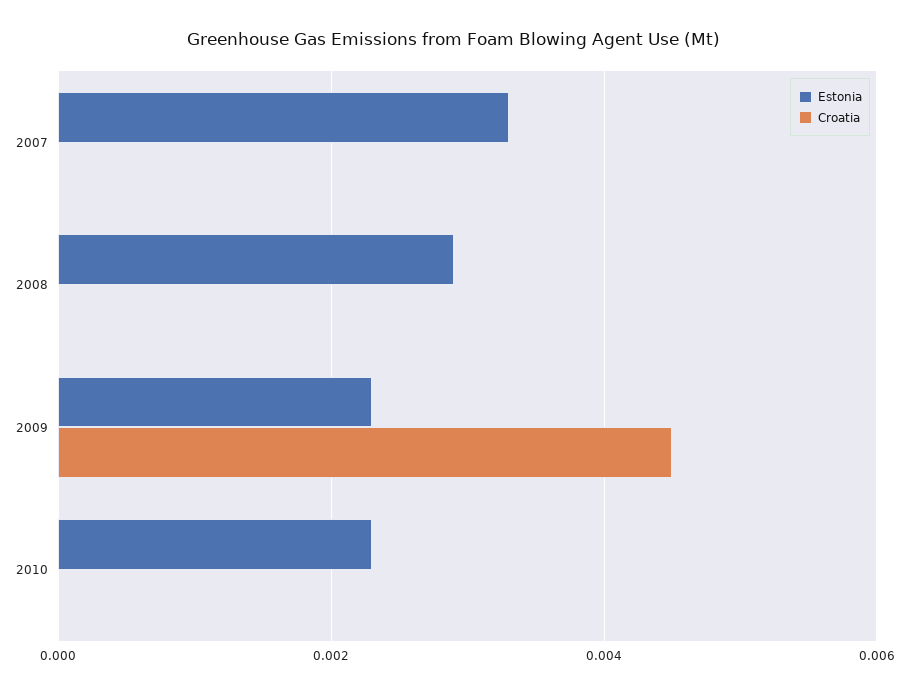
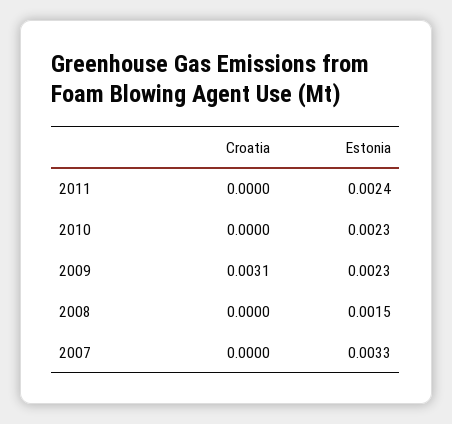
Estonia, 2008: 0.003 -> 0.0015
Croatia, 2009: 0.0045 -> 0.0031
Croatia, 2011: none -> 0
Estonia, 2011: none -> 0.0024

